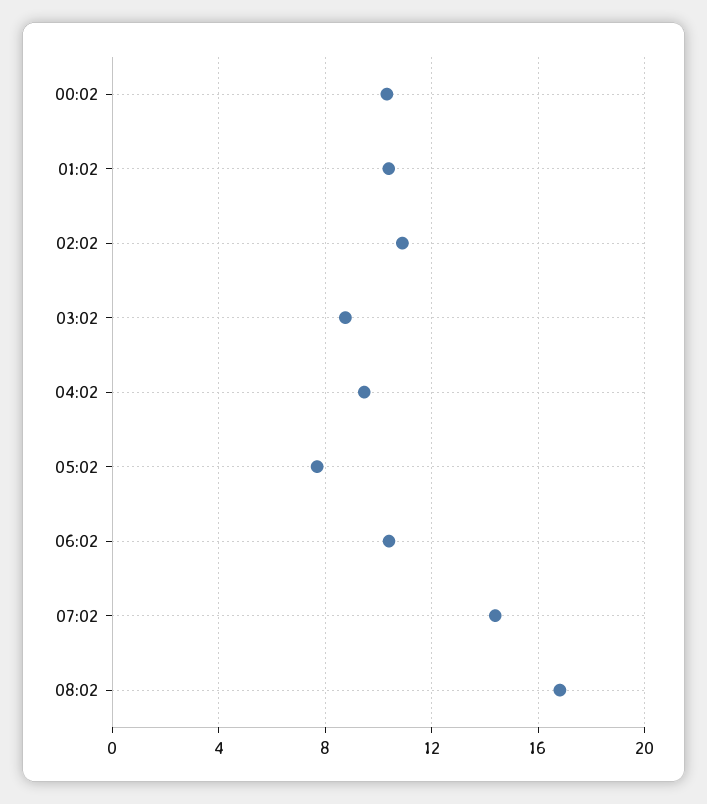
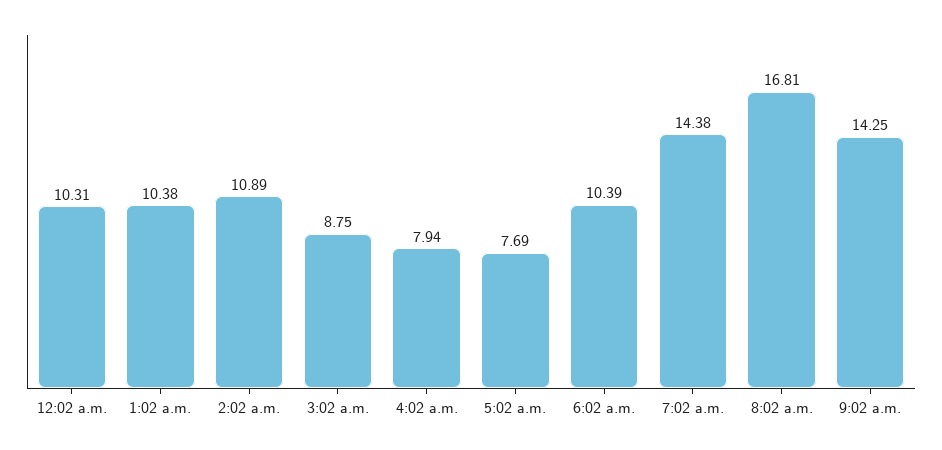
04:02: 9.5 -> 7.94
9:02 a.m.: none -> 14.25

